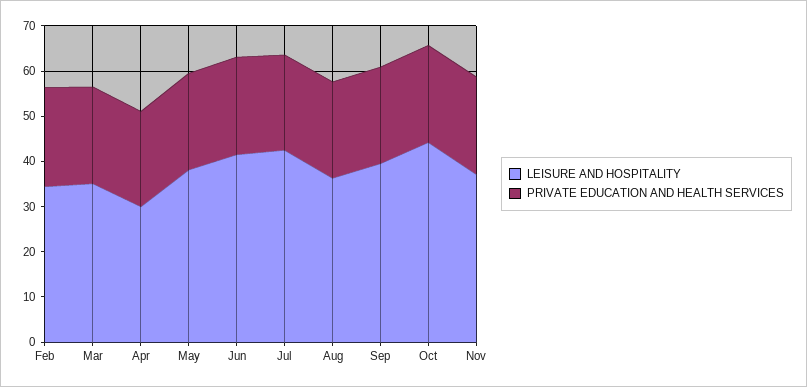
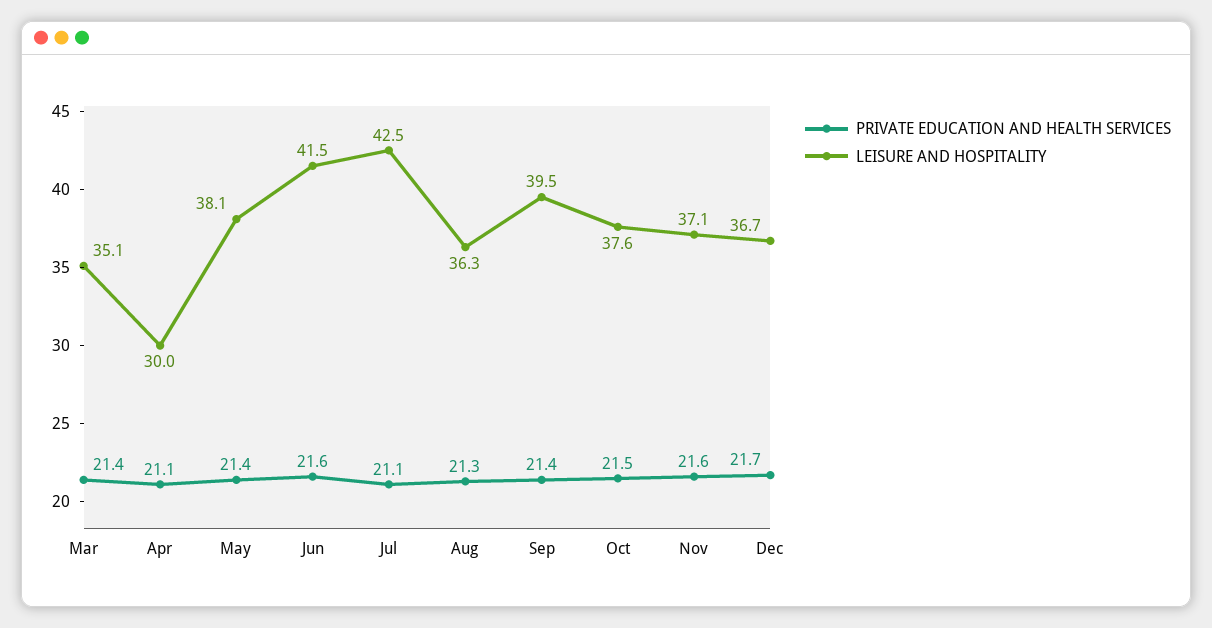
LEISURE AND HOSPITALITY, Feb: 34 -> none
PRIVATE EDUCATION AND HEALTH SERVICES, Feb: 22 -> none
LEISURE AND HOSPITALITY, Oct: 44 -> 37.6
PRIVATE EDUCATION AND HEALTH SERVICES, Dec: none -> 21.7
LEISURE AND HOSPITALITY, Dec: none -> 36.7

